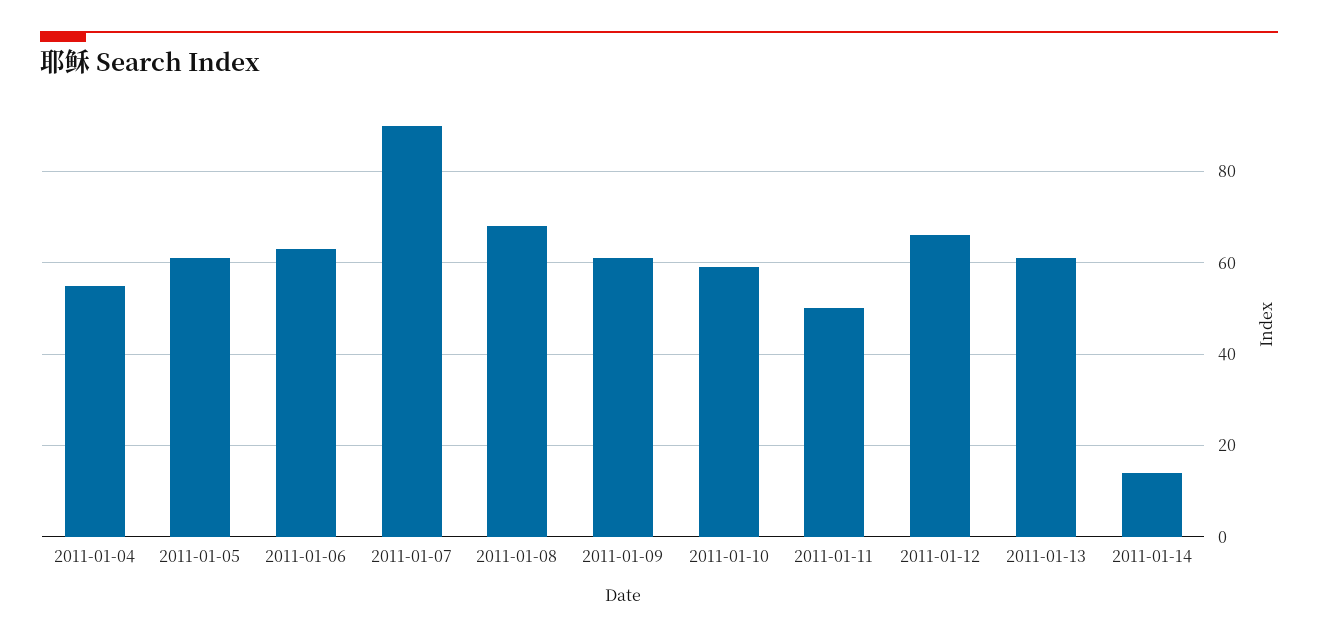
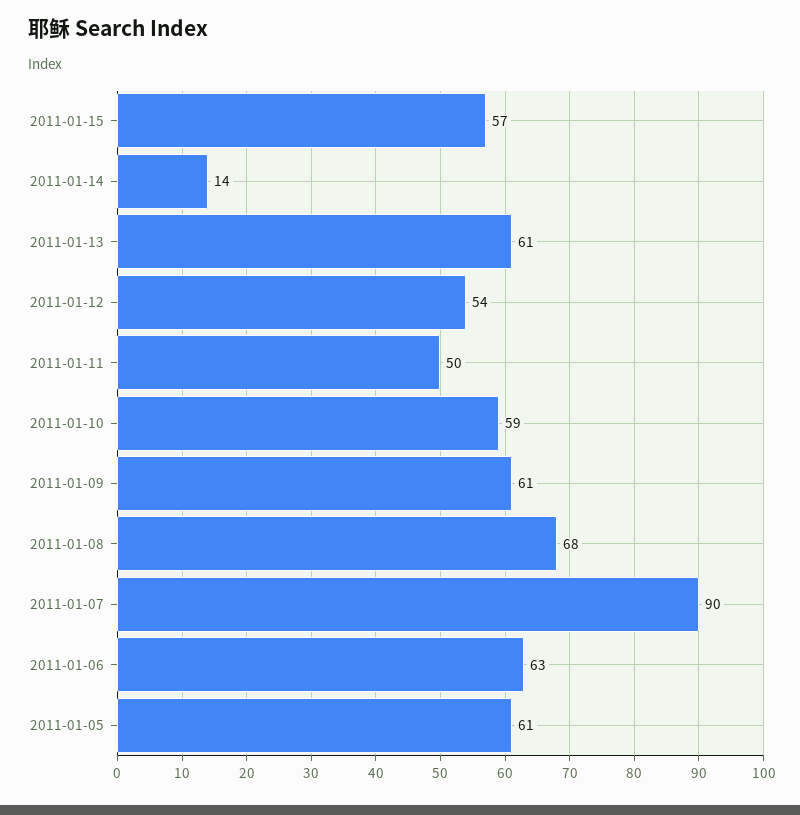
2011-01-04: 55 -> none
2011-01-12: 65 -> 54
2011-01-15: none -> 57

